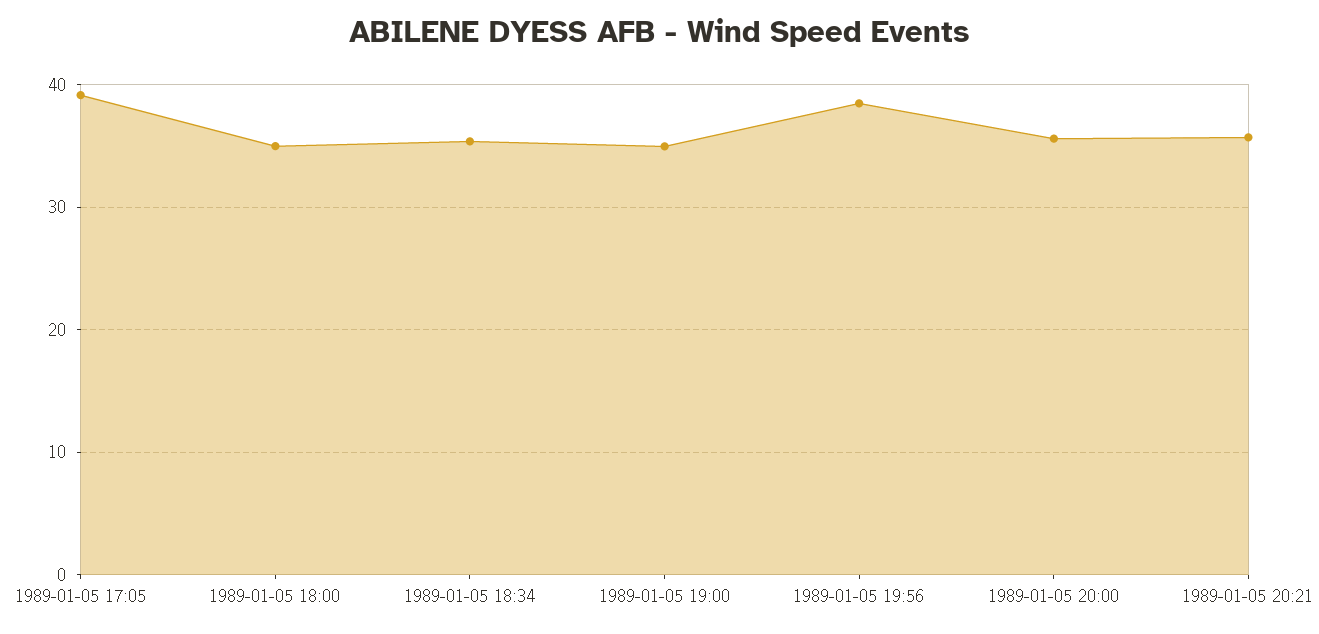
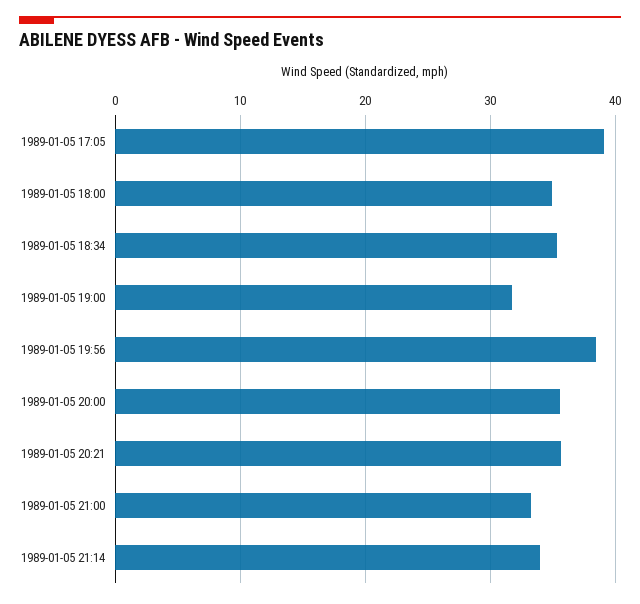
1989-01-05 19:00: 35 -> 32
1989-01-05 21:00: none -> 33
1989-01-05 21:14: none -> 34

